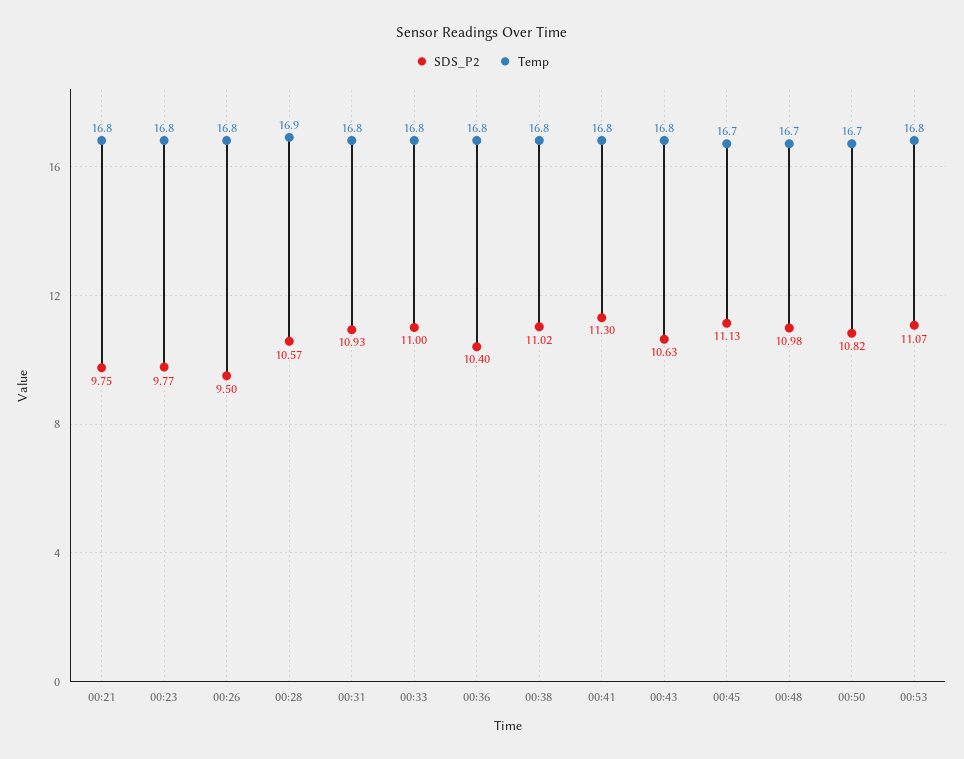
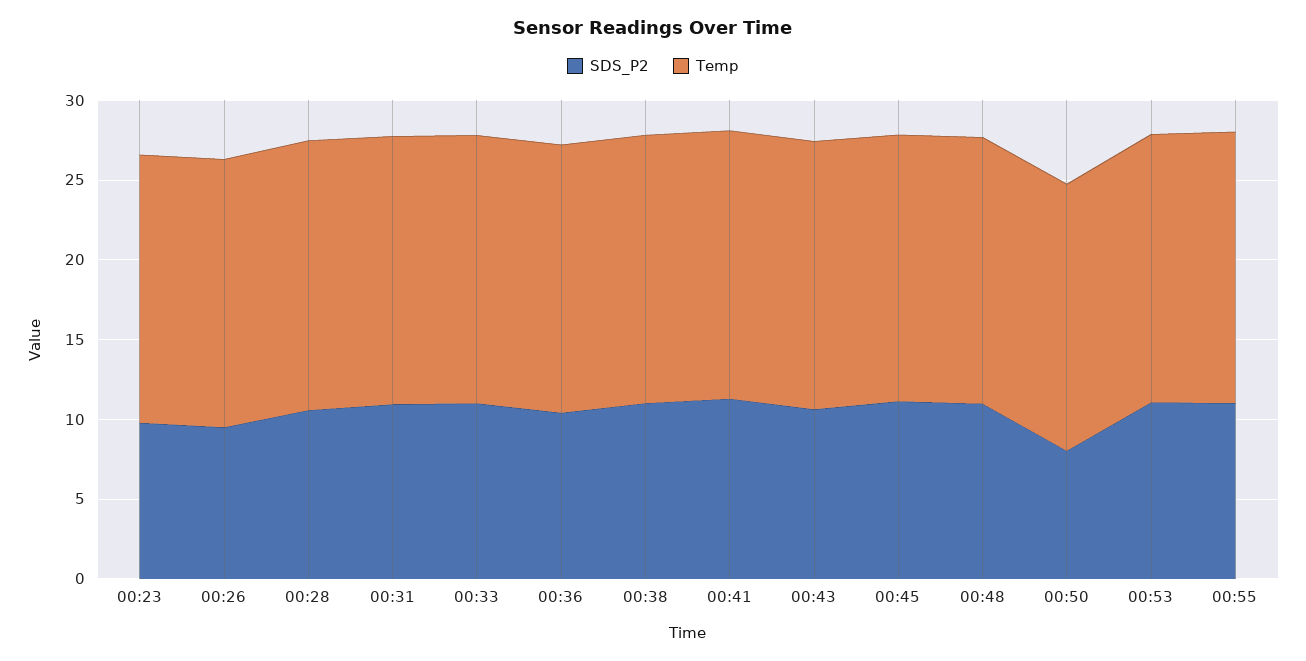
SDS_P2, 00:21: 9.75 -> none
Temp, 00:21: 16.8 -> none
SDS_P2, 00:50: 10.82 -> 8
SDS_P2, 00:55: none -> 11
Temp, 00:55: none -> 17

